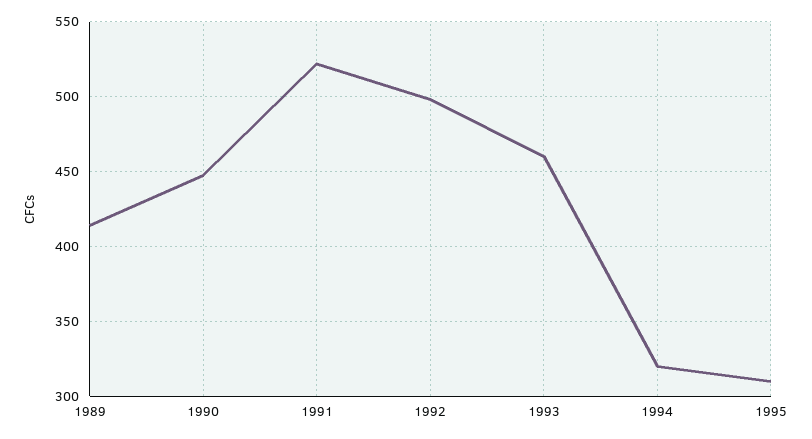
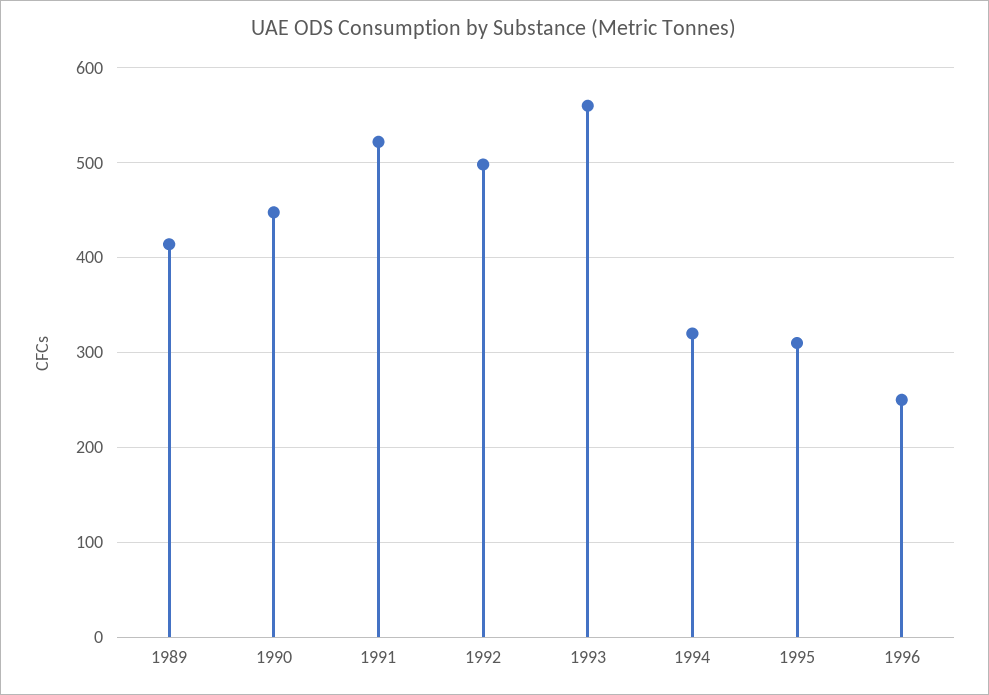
1993: 460 -> 560
1996: none -> 250

